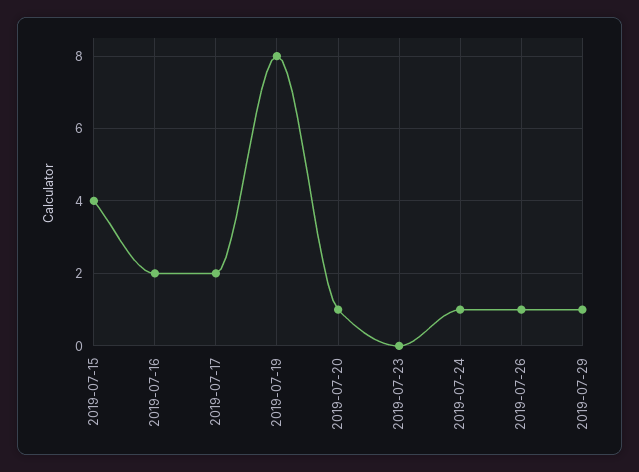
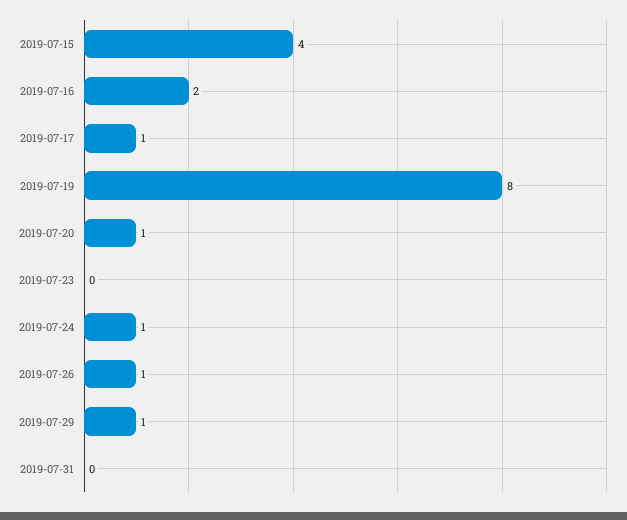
2019-07-17: 2 -> 1
2019-07-31: none -> 0

